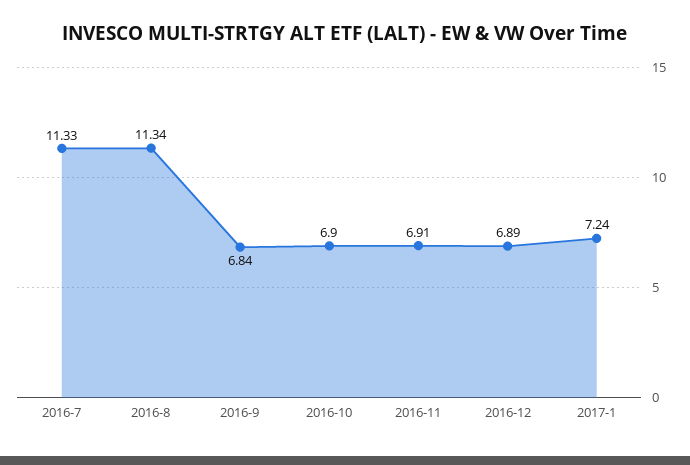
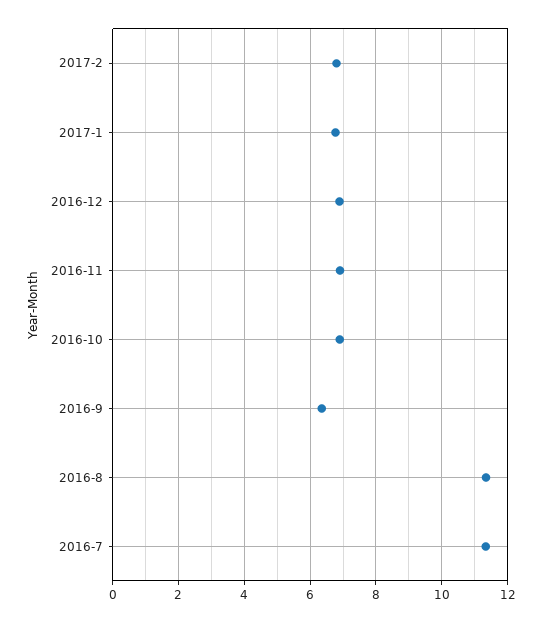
2016-9: 6.84 -> 6.4
2017-1: 7.24 -> 6.8
2017-2: none -> 6.8

